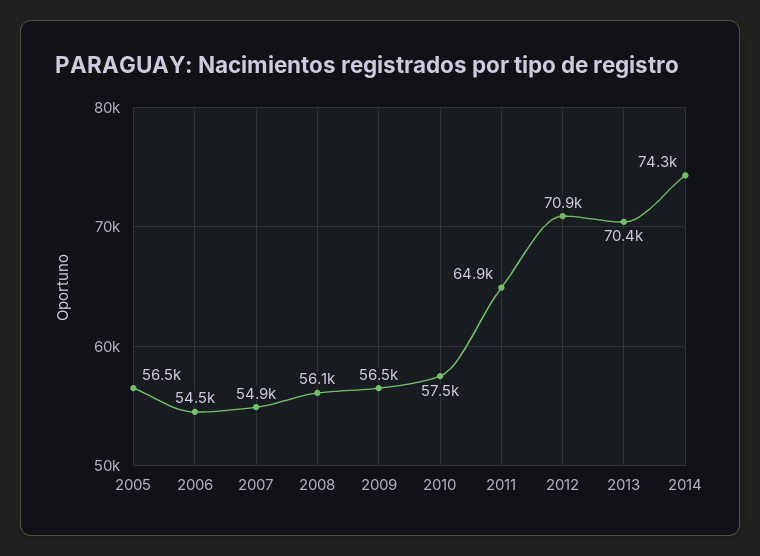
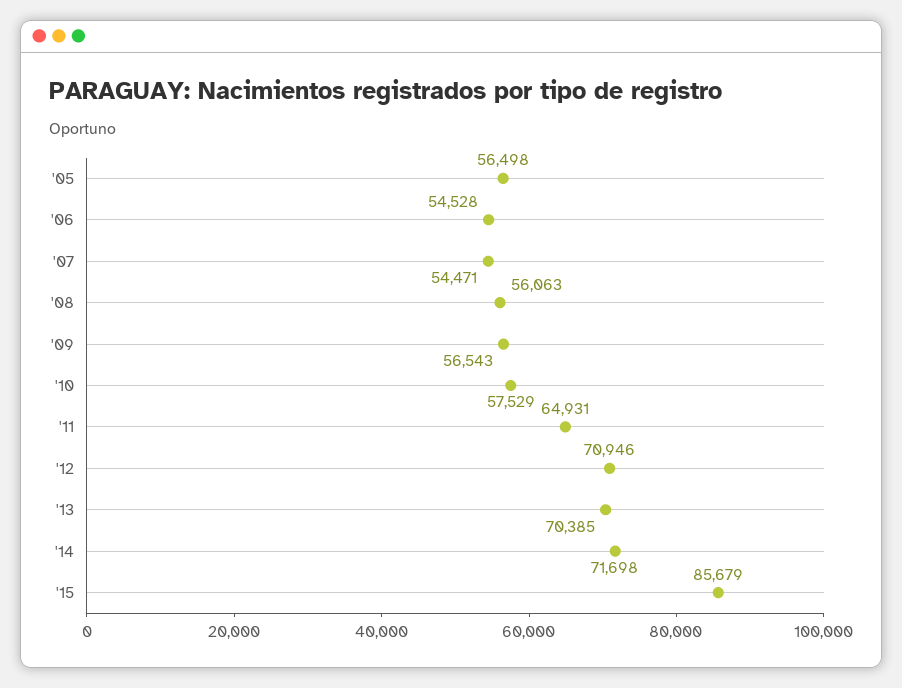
2007: 54900 -> 54471
2014: 74300 -> 71698
'15: none -> 85679

